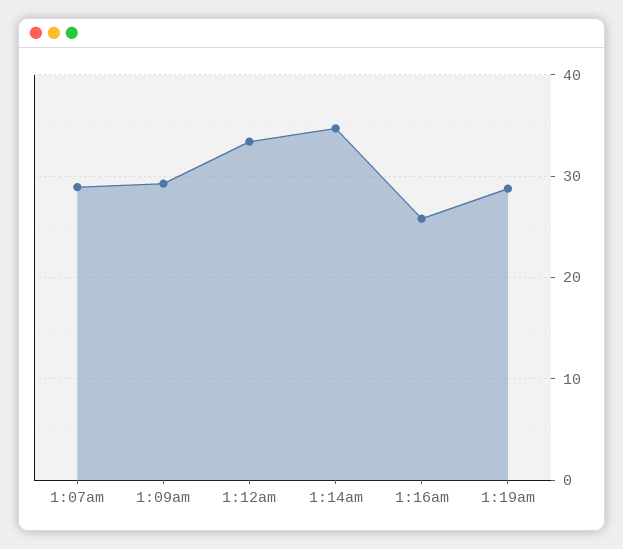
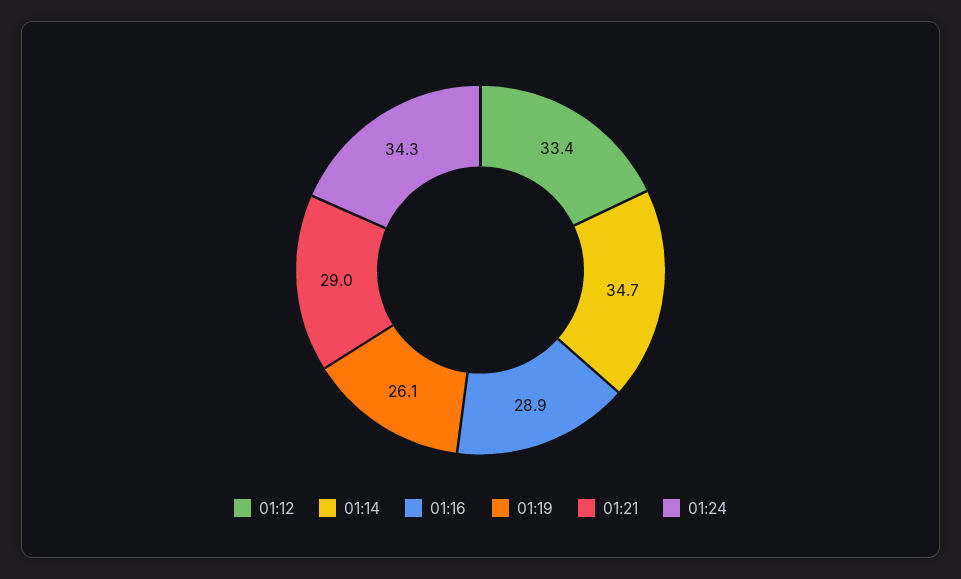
1:07am: 29 -> none
1:09am: 29 -> none
1:16am: 26 -> 28.9
1:19am: 29 -> 26.1
01:21: none -> 29
01:24: none -> 34.3

